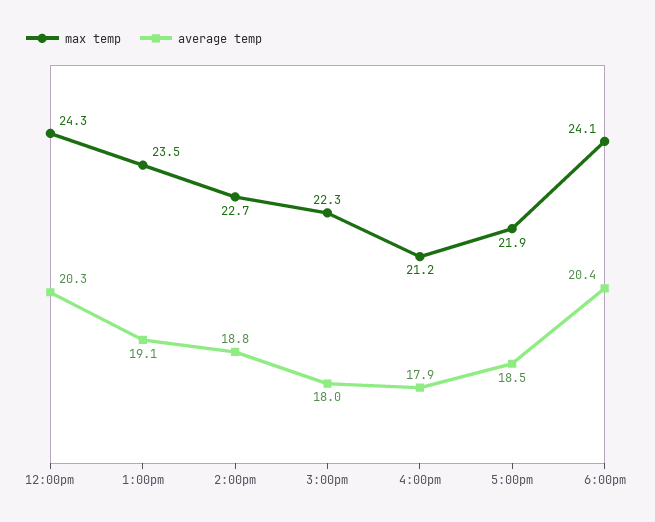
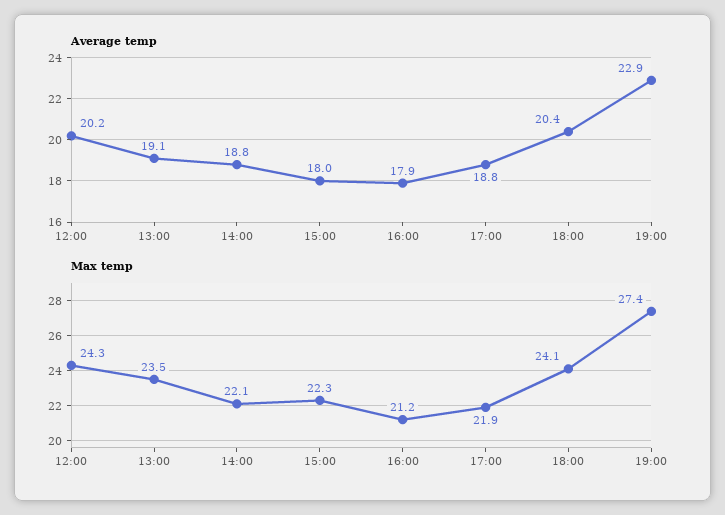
average temp, 12:00pm: 20.3 -> 20.2
max temp, 2:00pm: 22.7 -> 22.1
average temp, 5:00pm: 18.5 -> 18.8
average temp, 19:00: none -> 22.9
max temp, 19:00: none -> 27.4

